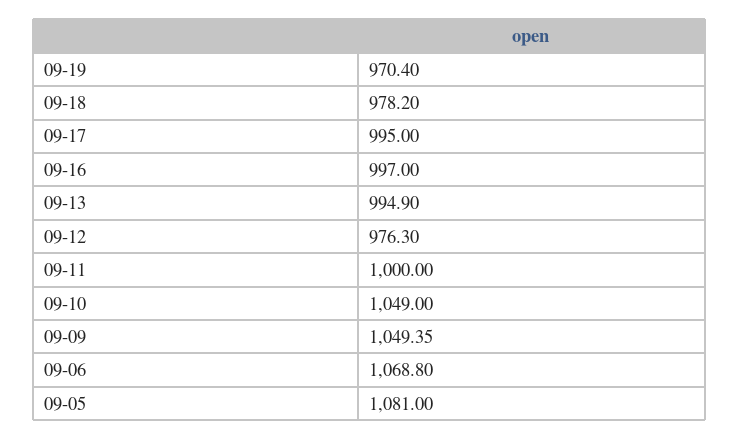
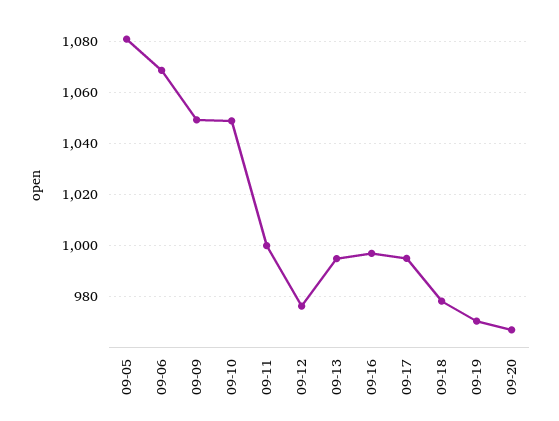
09-20: none -> 967.5

